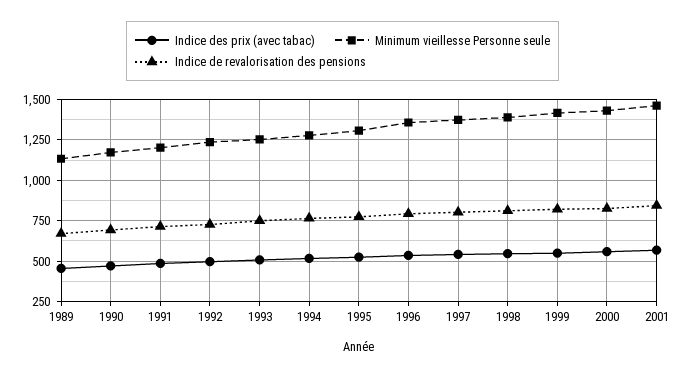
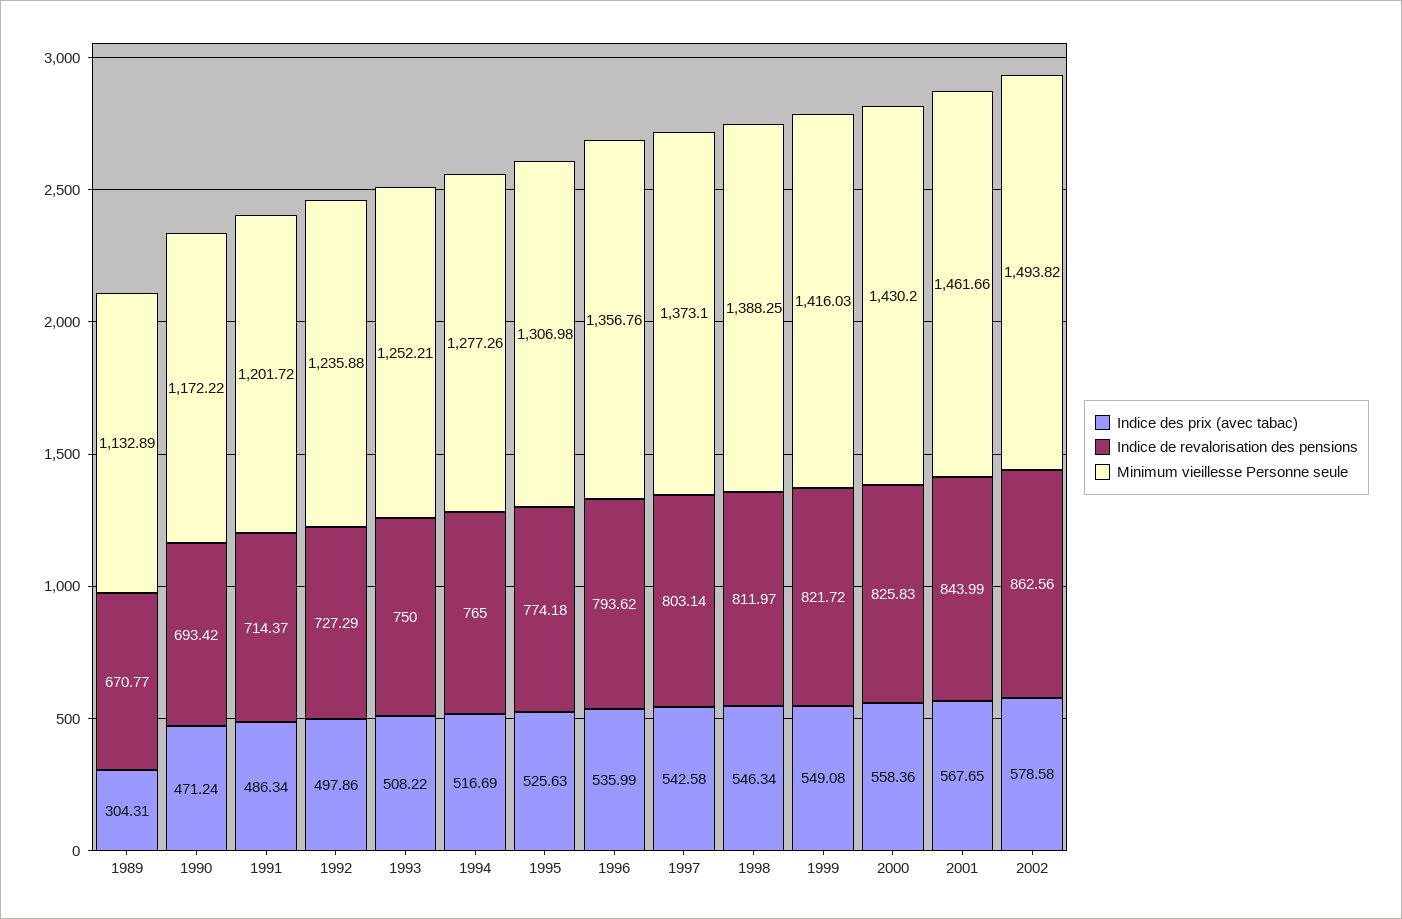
Indice des prix (avec tabac), 1989: 450 -> 304.31
Indice des prix (avec tabac), 2002: none -> 578.58
Indice de revalorisation des pensions, 2002: none -> 862.56
Minimum vieillesse Personne seule, 2002: none -> 1493.82

